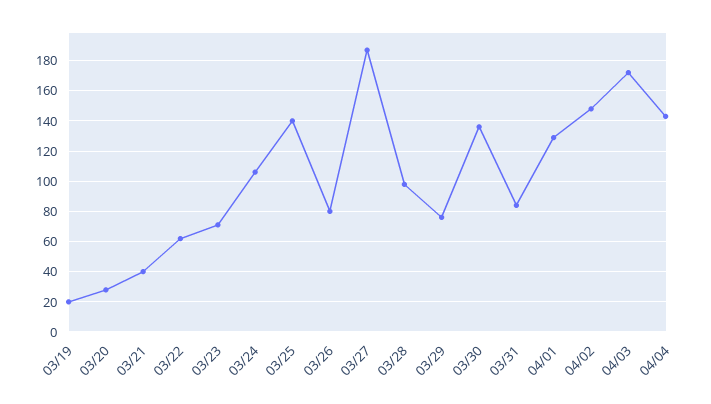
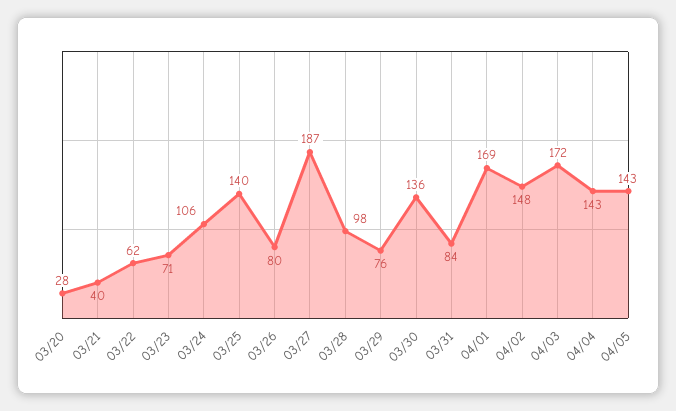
03/19: 20 -> none
04/01: 130 -> 169
04/05: none -> 143

